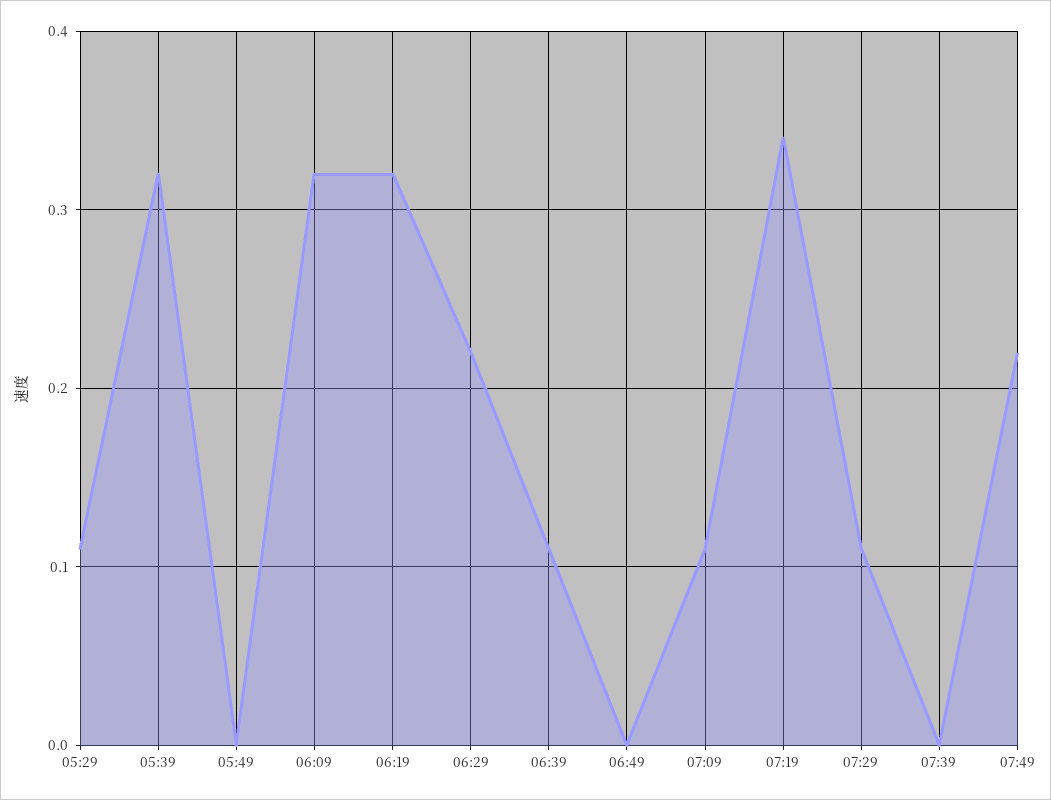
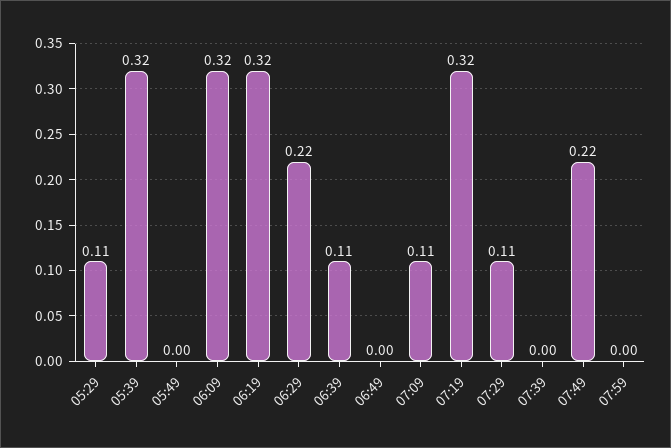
07:19: 0.34 -> 0.32
07:59: none -> 0

